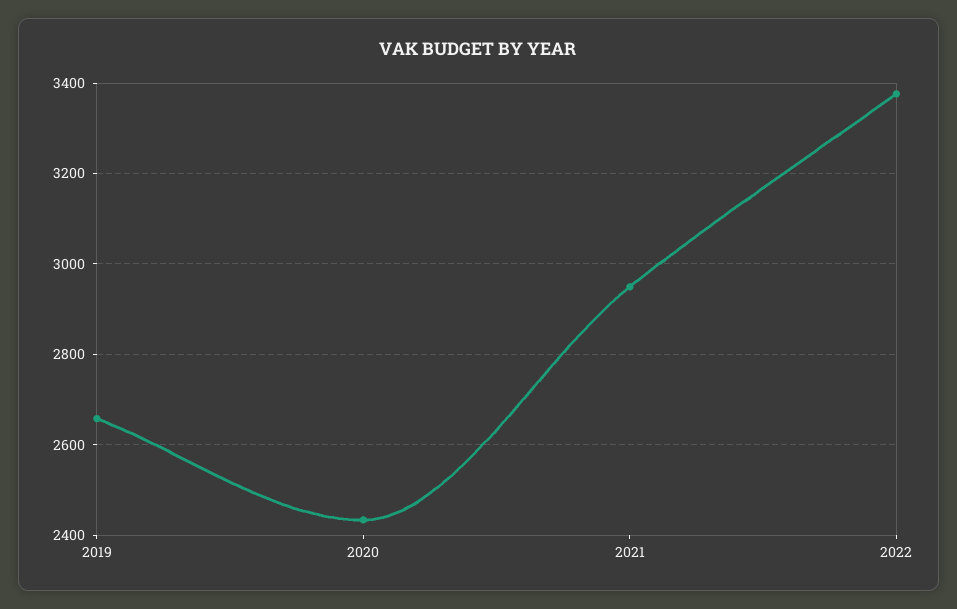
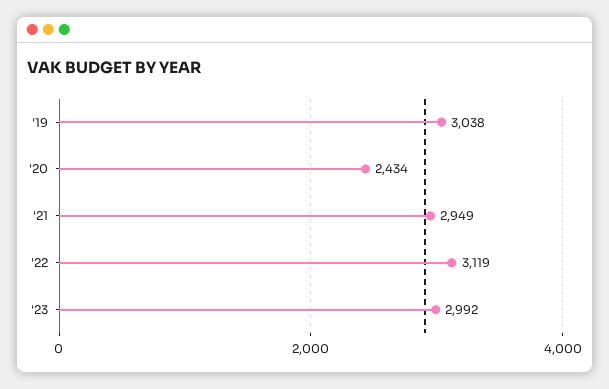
2019: 2660 -> 3038
2022: 3380 -> 3119
'23: none -> 2992

